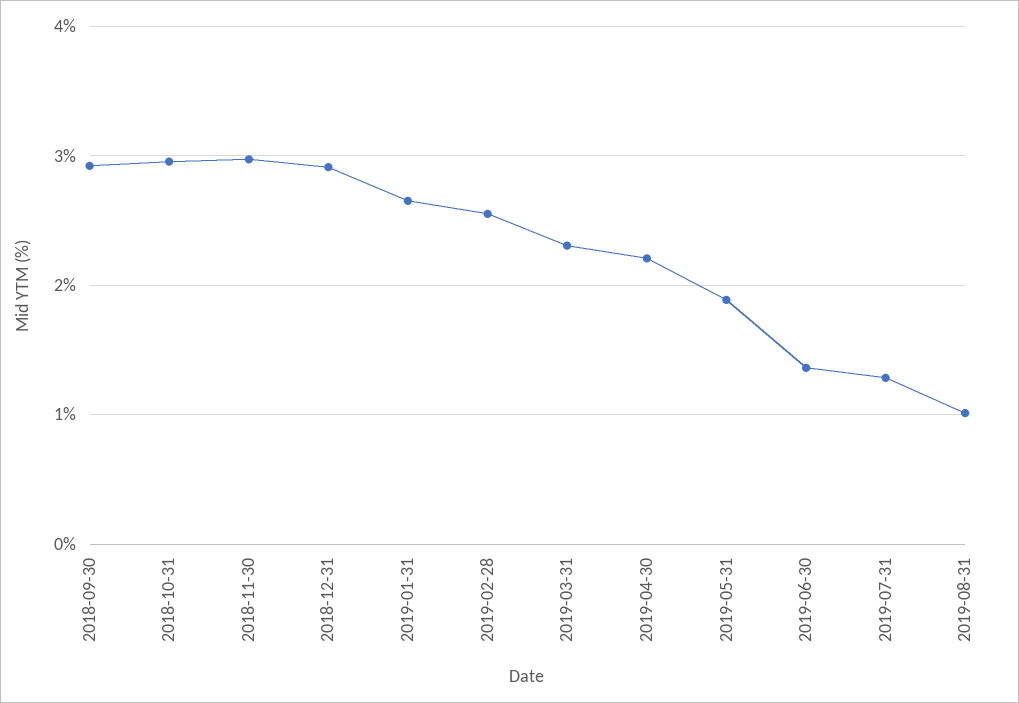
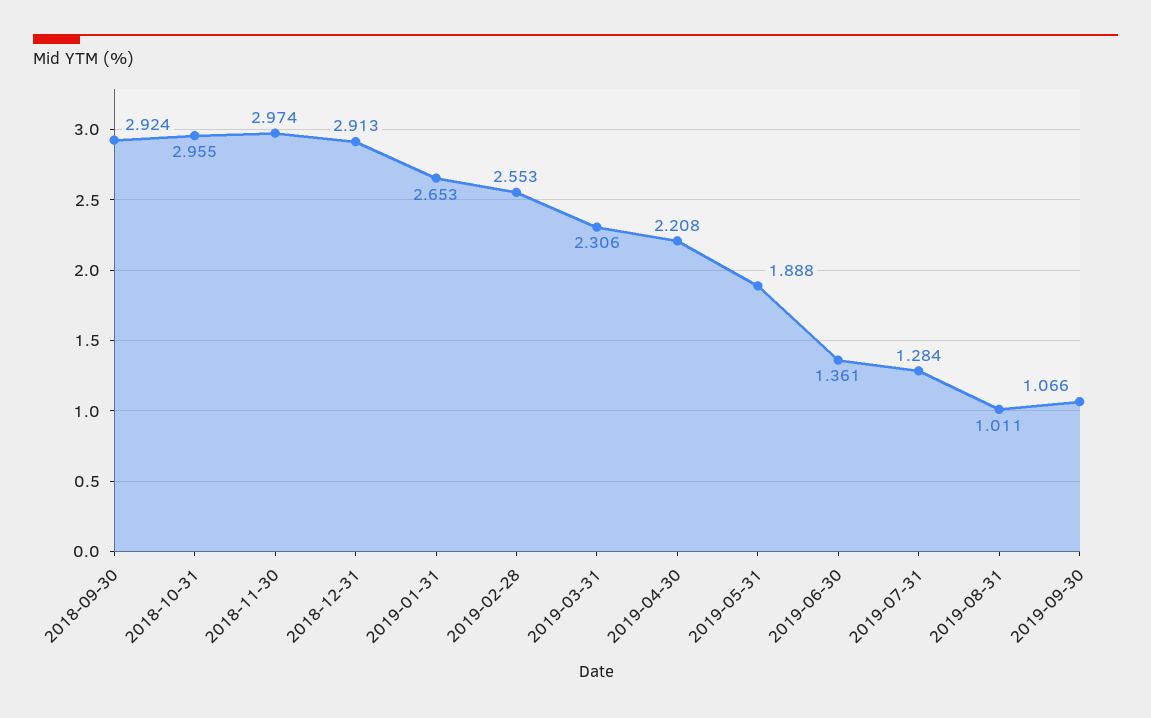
2019-09-30: none -> 1.066

